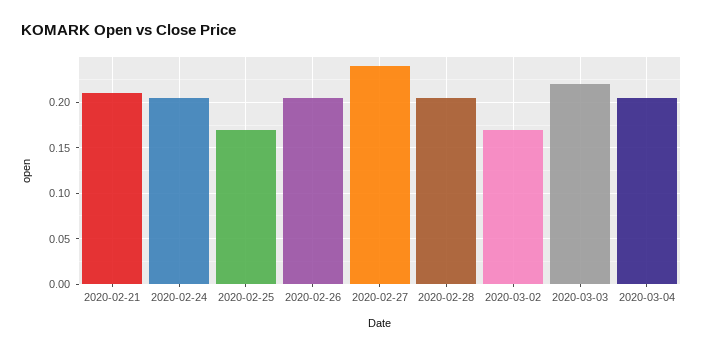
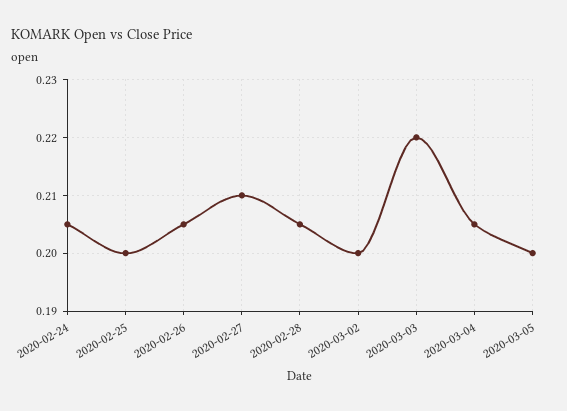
2020-02-21: 0.21 -> none
2020-02-25: 0.17 -> 0.2
2020-02-27: 0.24 -> 0.21
2020-03-02: 0.17 -> 0.2
2020-03-05: none -> 0.2

